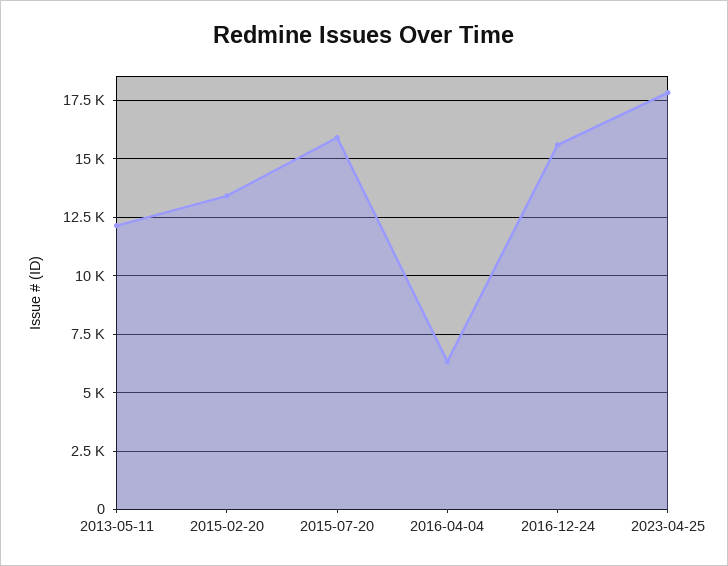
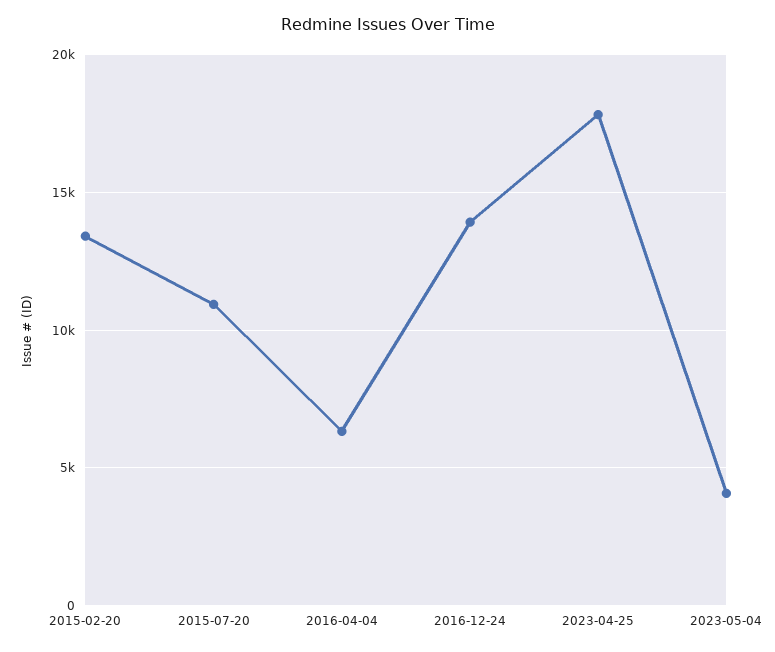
2013-05-11: 12000 -> none
2015-07-20: 16000 -> 11000
2016-12-24: 15500 -> 14000
2023-05-04: none -> 4000

